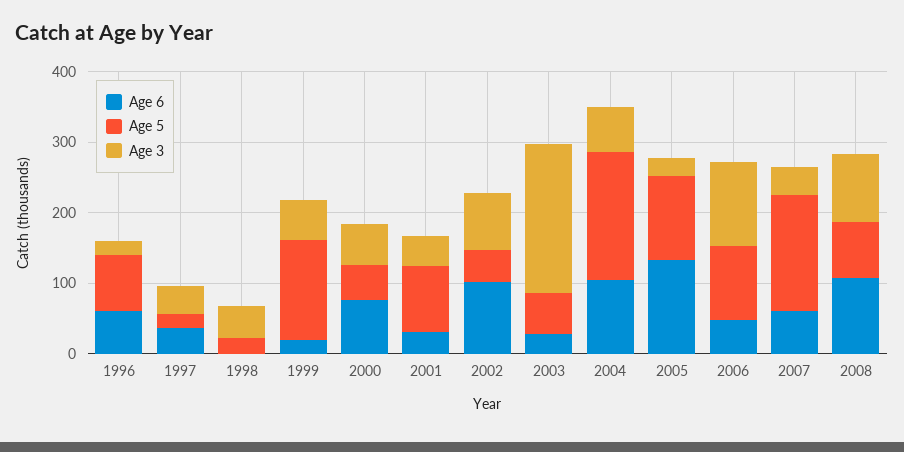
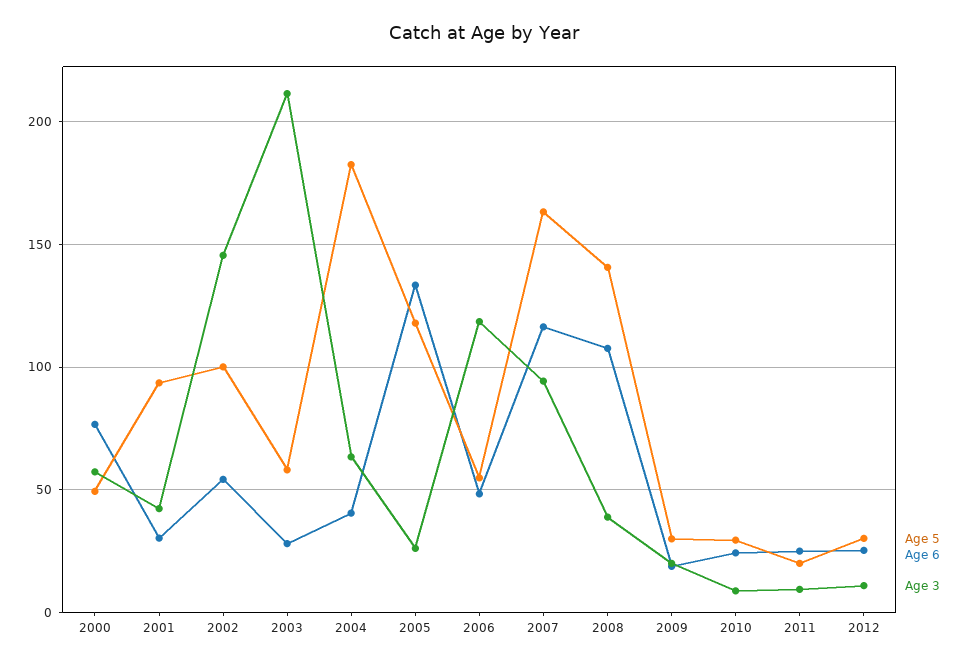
Age 6, 1996: 60 -> none
Age 5, 1996: 80 -> none
Age 3, 1996: 20 -> none
Age 6, 1997: 40 -> none
Age 5, 1997: 20 -> none
Age 3, 1997: 40 -> none
Age 6, 1998: 0 -> none
Age 5, 1998: 20 -> none
Age 3, 1998: 40 -> none
Age 6, 1999: 20 -> none
Age 5, 1999: 140 -> none
Age 3, 1999: 60 -> none
Age 6, 2002: 100 -> 55
Age 5, 2002: 40 -> 100
Age 3, 2002: 80 -> 145
Age 6, 2004: 100 -> 40
Age 5, 2006: 100 -> 55
Age 6, 2007: 60 -> 115
Age 3, 2007: 40 -> 95
Age 5, 2008: 80 -> 140
Age 3, 2008: 100 -> 40
Age 5, 2009: none -> 30
Age 6, 2009: none -> 20
Age 3, 2009: none -> 20
Age 5, 2010: none -> 30
Age 6, 2010: none -> 25
Age 3, 2010: none -> 10
Age 5, 2011: none -> 20
Age 6, 2011: none -> 25
Age 3, 2011: none -> 10
Age 5, 2012: none -> 30
Age 6, 2012: none -> 25
Age 3, 2012: none -> 10

